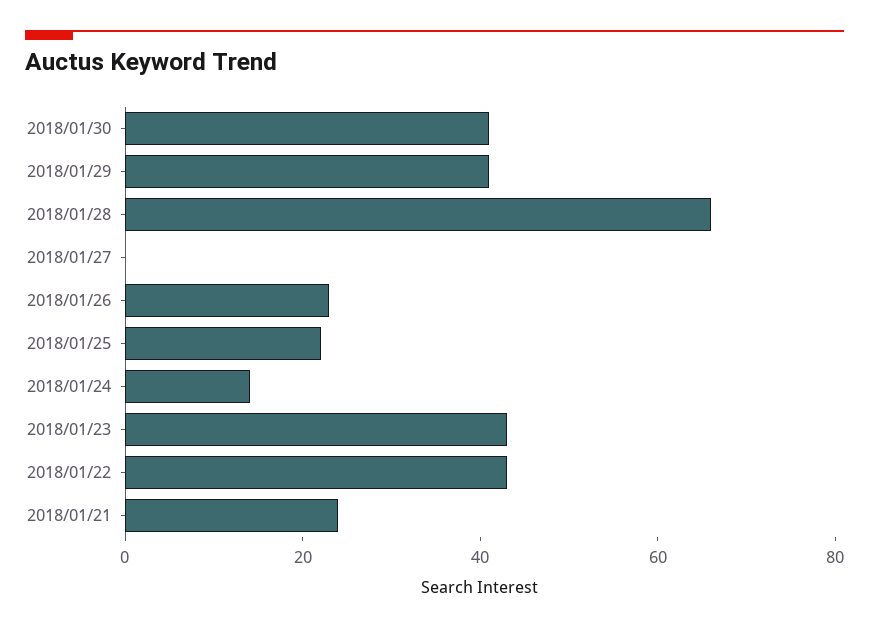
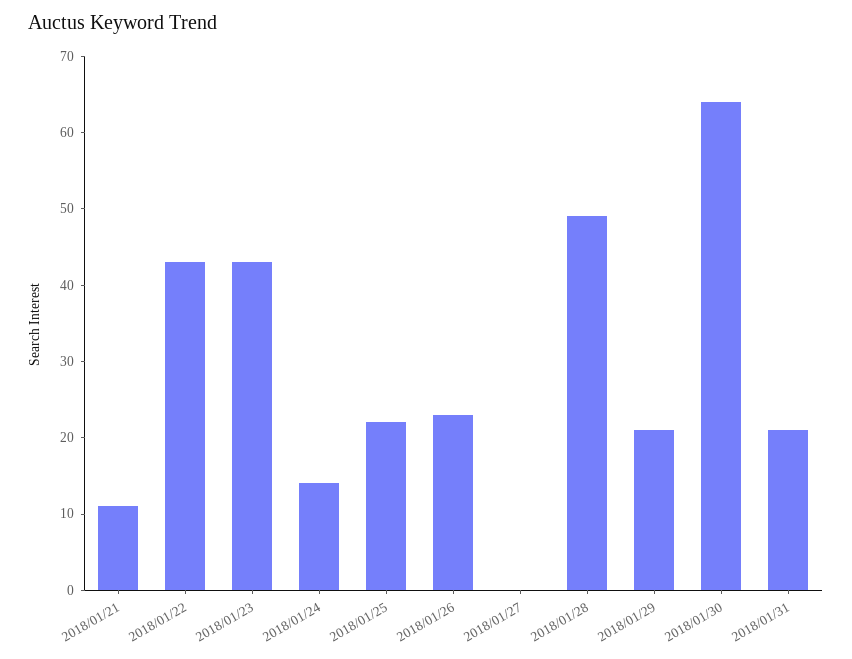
2018/01/30: 40 -> 65
2018/01/29: 40 -> 20
2018/01/28: 65 -> 50
2018/01/21: 25 -> 10
2018/01/31: none -> 20

